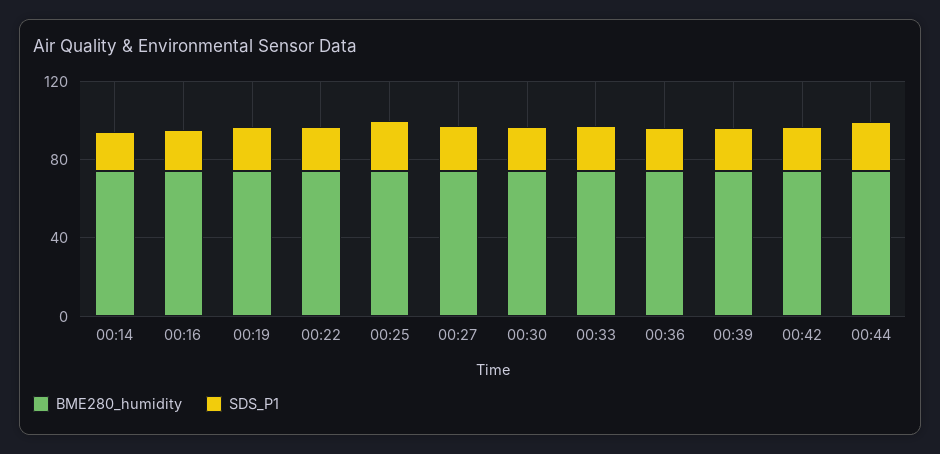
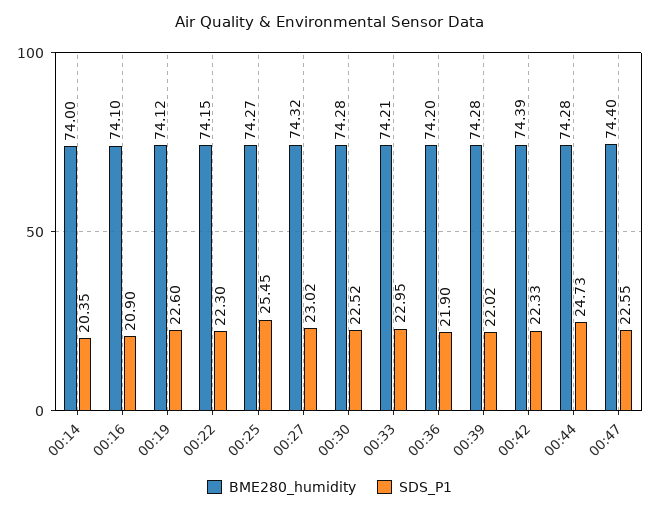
BME280_humidity, 00:47: none -> 74.4
SDS_P1, 00:47: none -> 22.55

